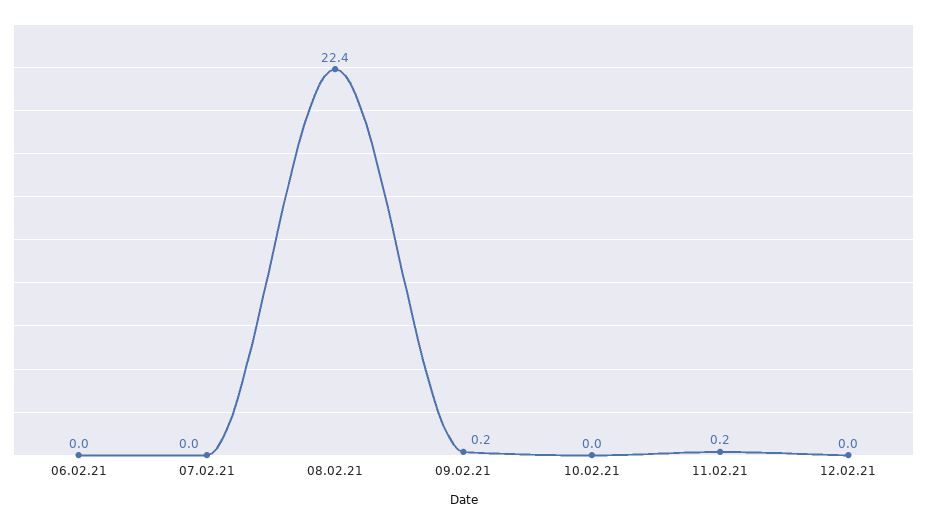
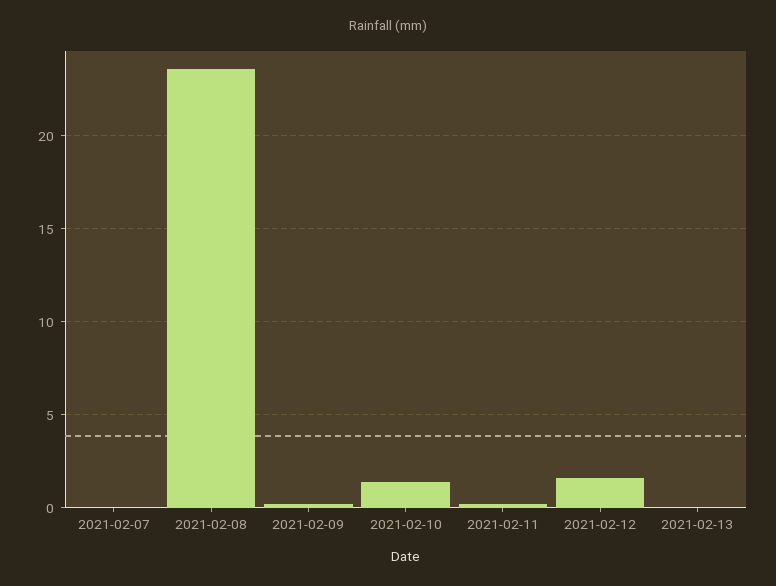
06.02.21: 0 -> none
08.02.21: 22.4 -> 23.5
10.02.21: 0 -> 1.5
12.02.21: 0 -> 1.5
2021-02-13: none -> 0

